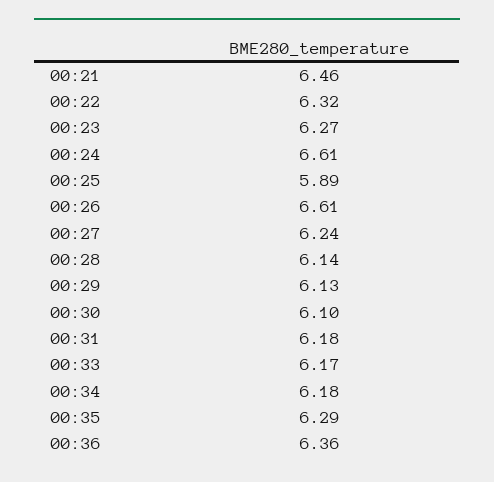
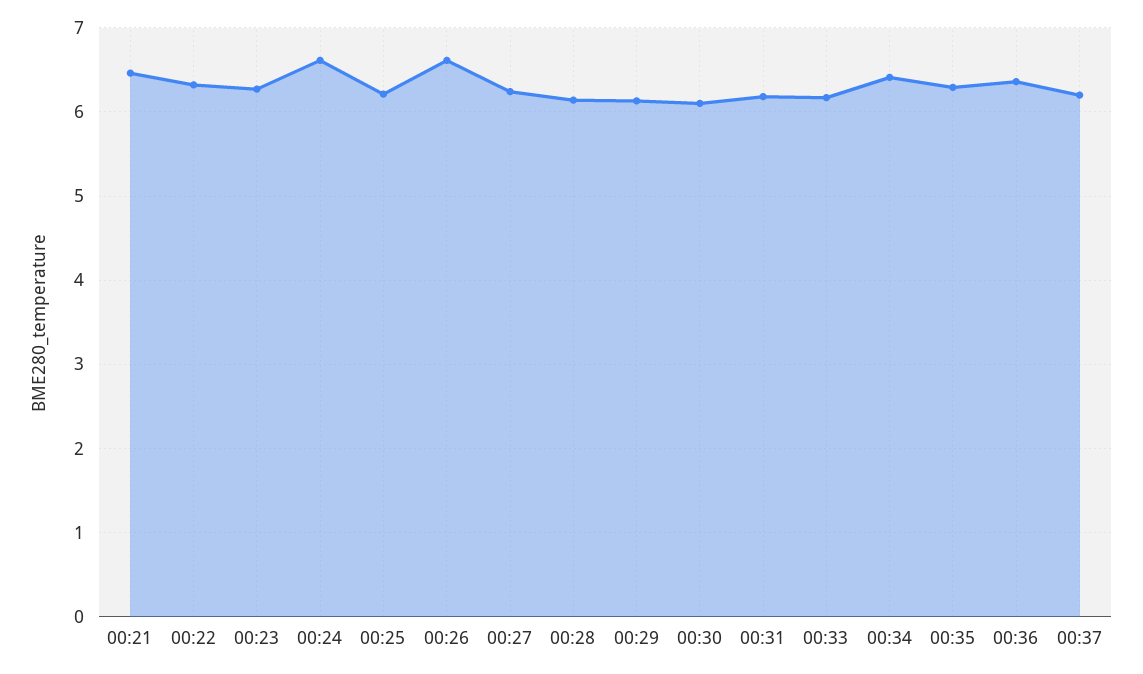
00:25: 5.89 -> 6.2
00:34: 6.18 -> 6.4
00:37: none -> 6.2

